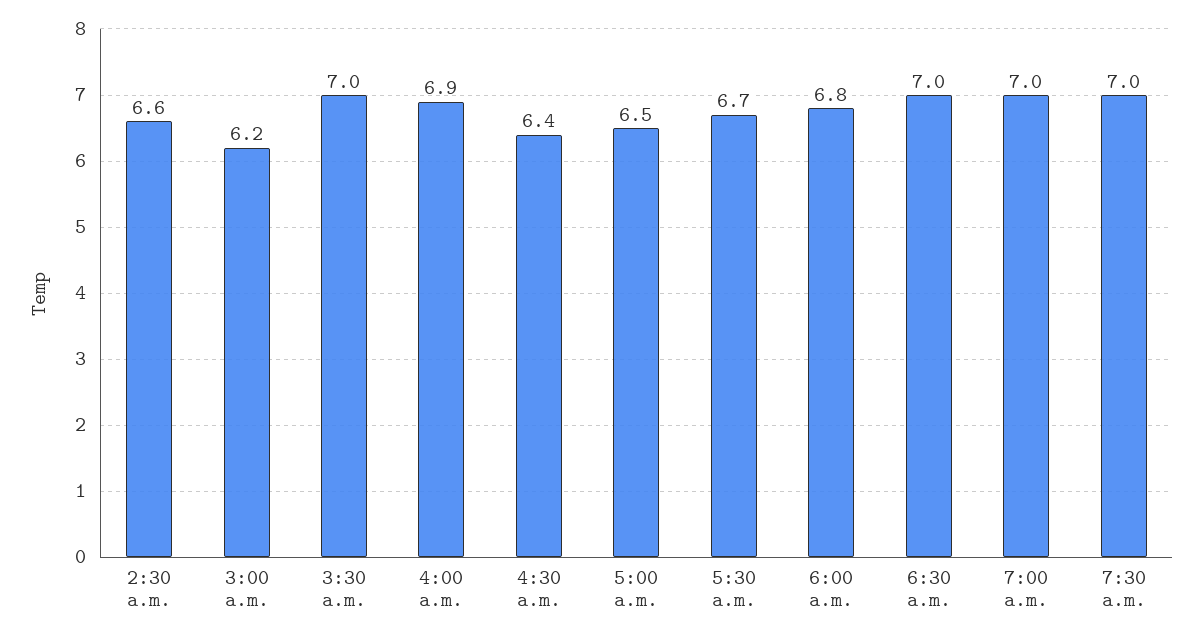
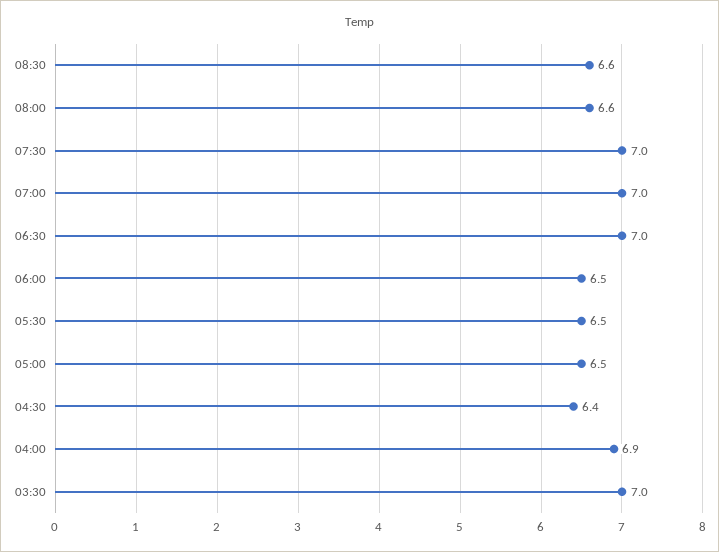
2:30 a.m.: 6.6 -> none
3:00 a.m.: 6.2 -> none
5:30 a.m.: 6.7 -> 6.5
6:00 a.m.: 6.8 -> 6.5
08:30: none -> 6.6
08:00: none -> 6.6

